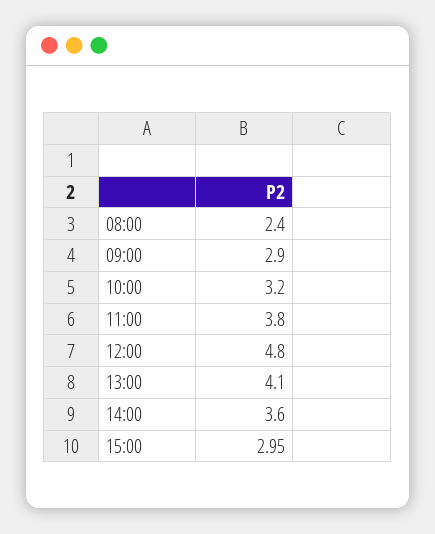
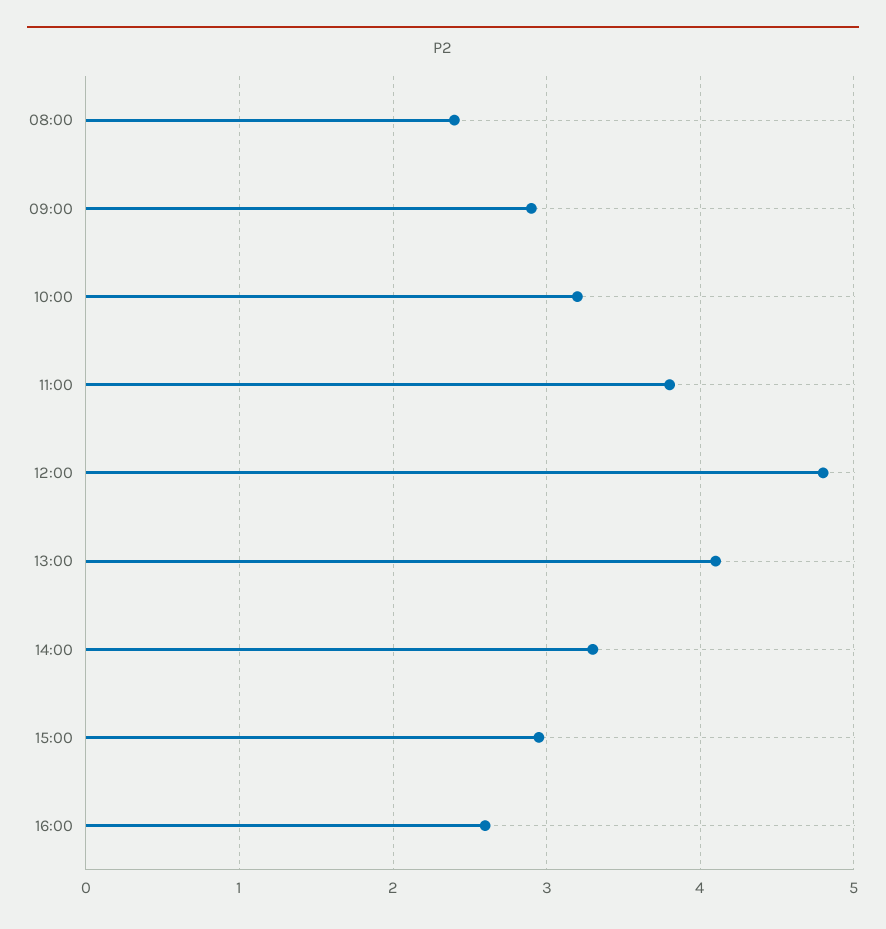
14:00: 3.6 -> 3.3
16:00: none -> 2.6

